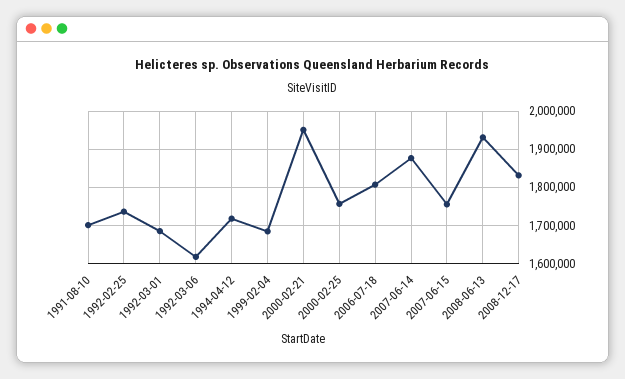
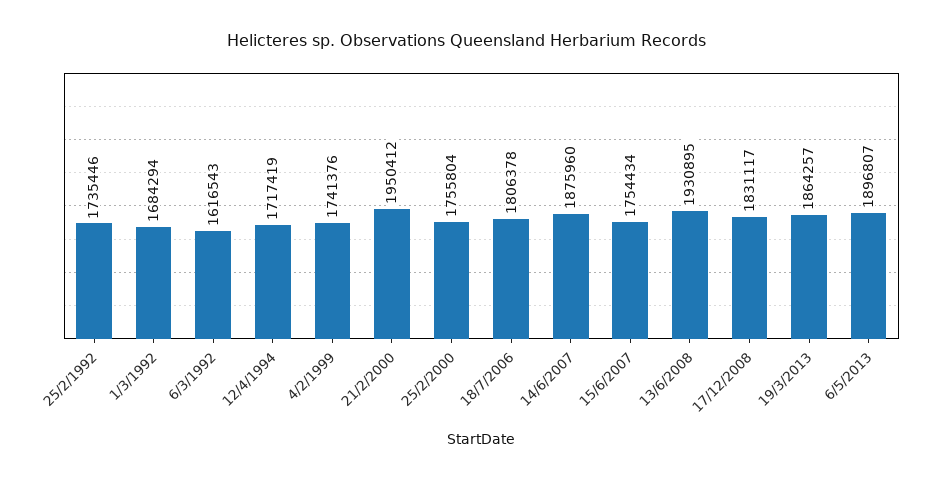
1991-08-10: 1700000 -> none
1999-02-04: 1680000 -> 1741376
19/3/2013: none -> 1864257
6/5/2013: none -> 1896807

